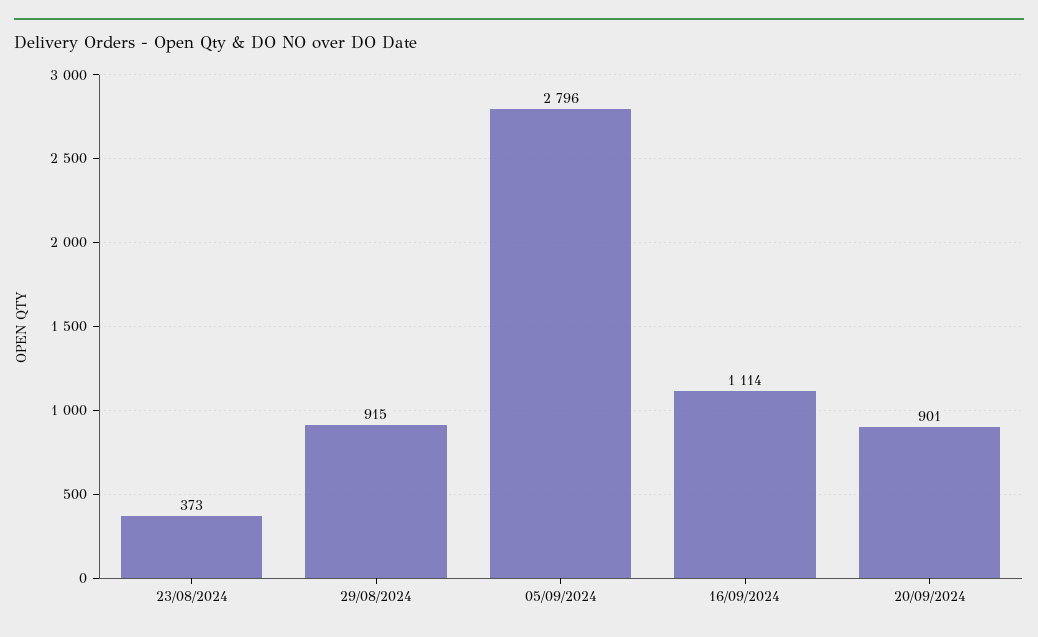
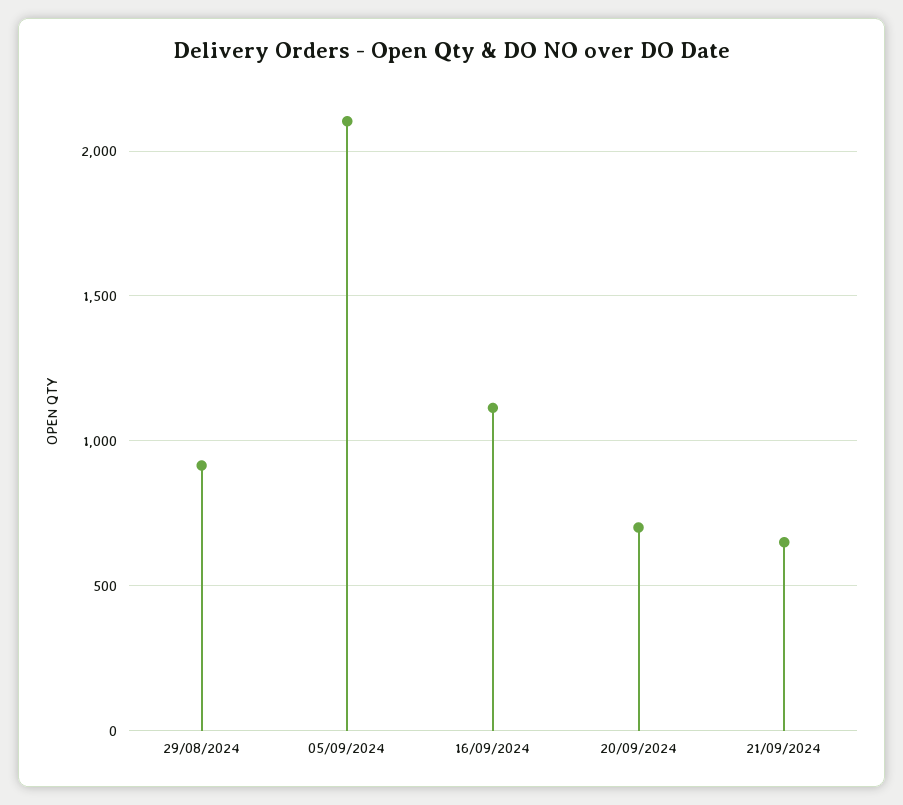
23/08/2024: 373 -> none
05/09/2024: 2796 -> 2100
20/09/2024: 901 -> 700
21/09/2024: none -> 650

